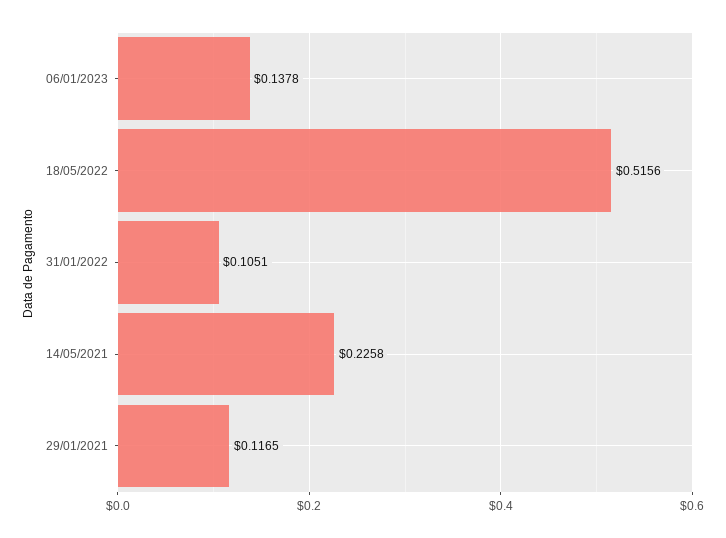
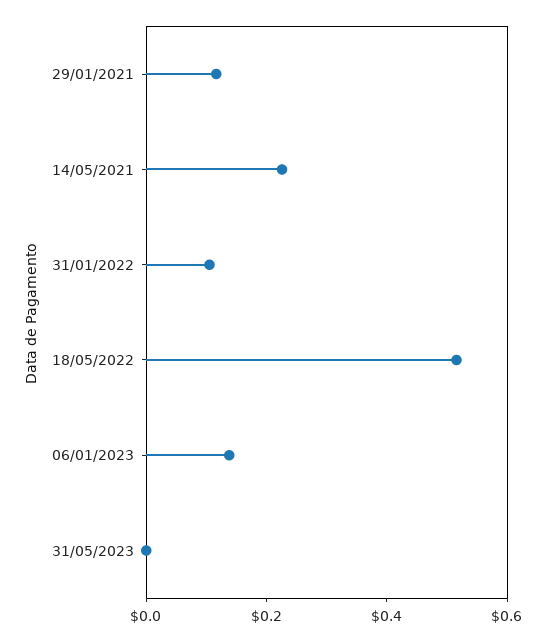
31/05/2023: none -> 0

